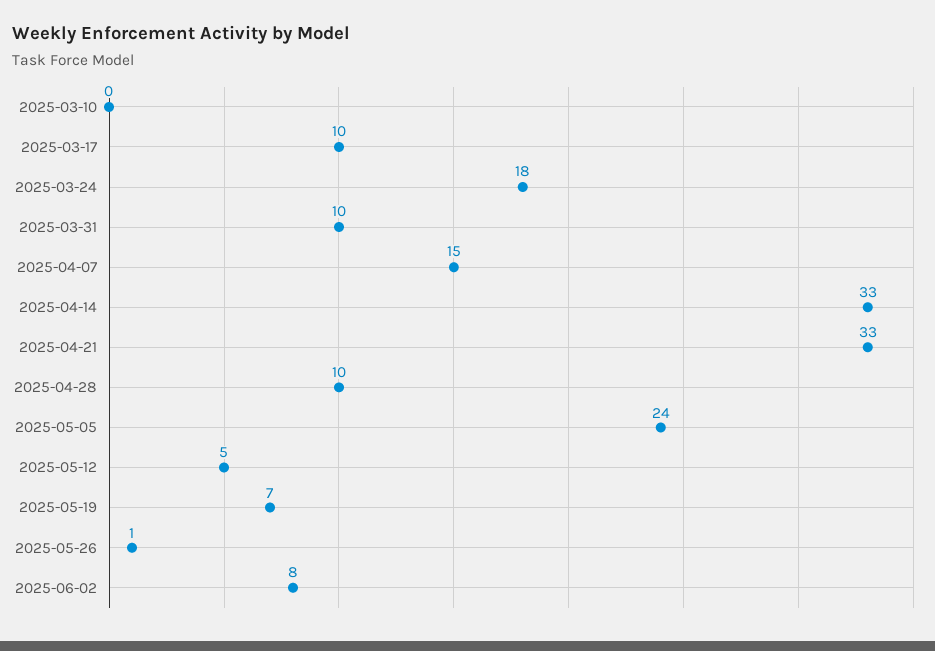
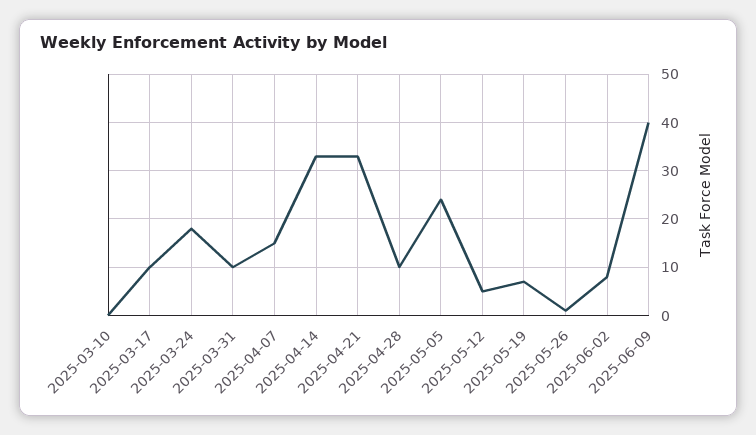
2025-06-09: none -> 40

